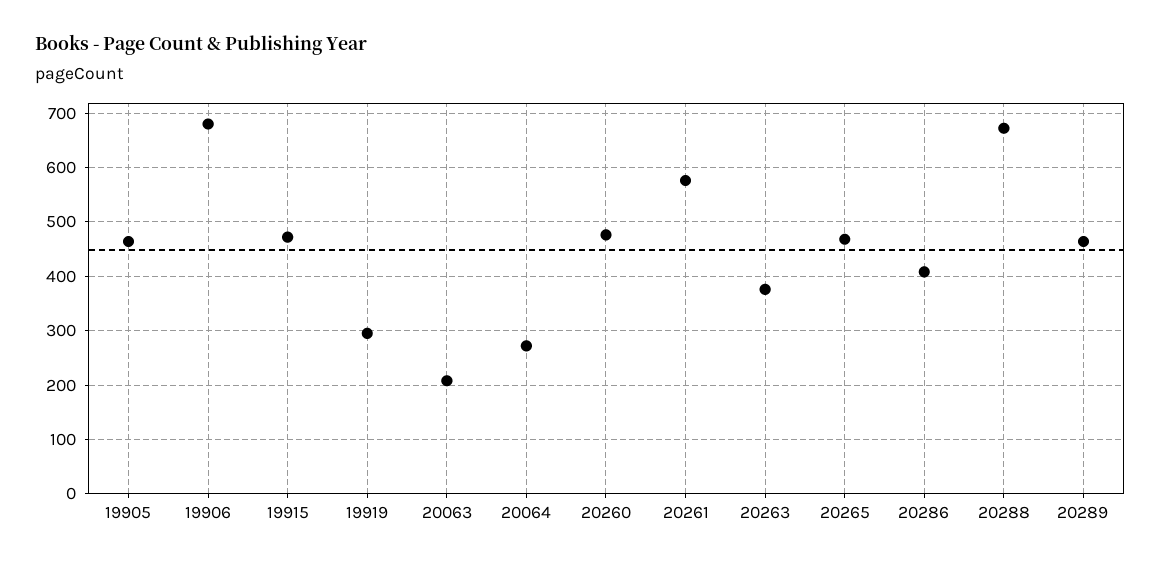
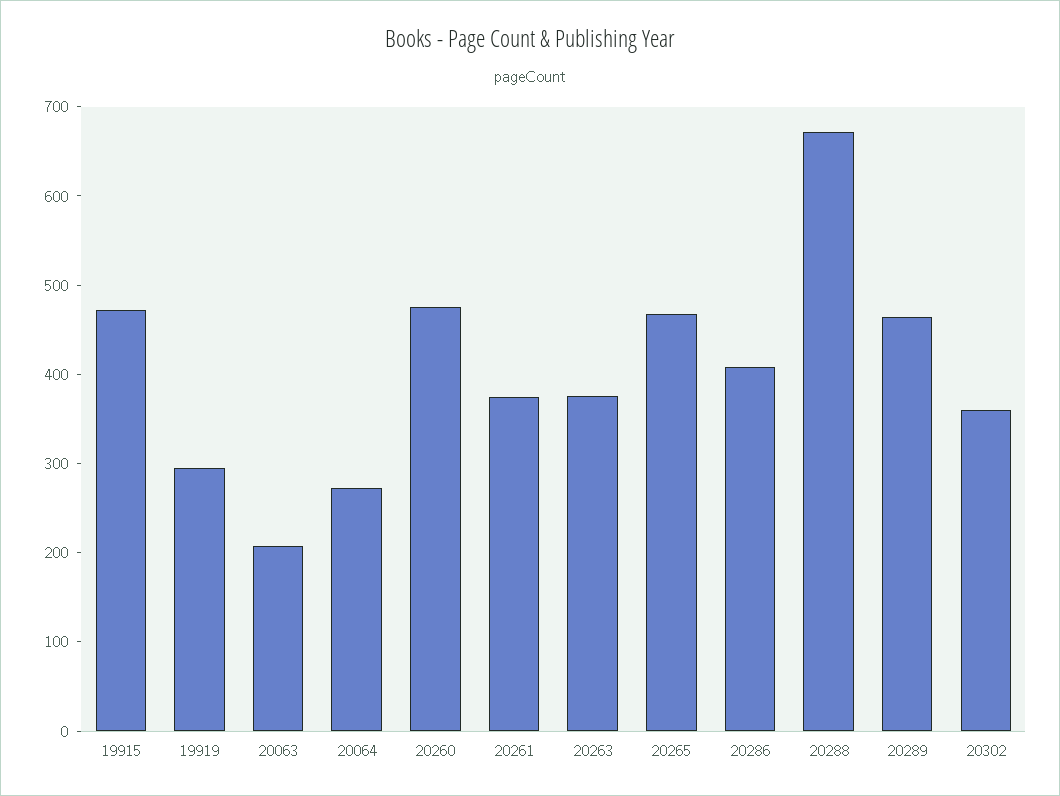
19905: 460 -> none
19906: 680 -> none
20261: 580 -> 380
20302: none -> 360

